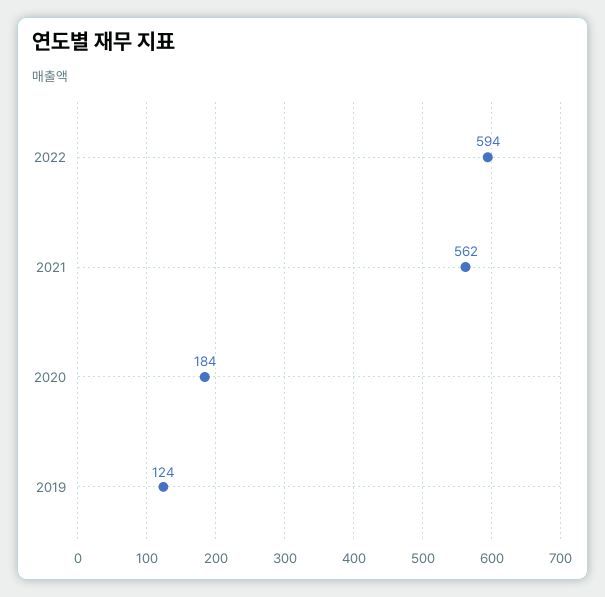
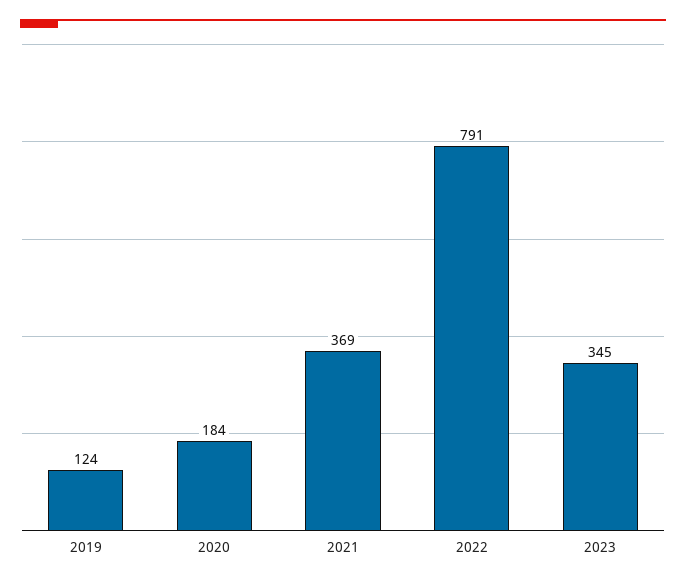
2022: 594 -> 791
2021: 562 -> 369
2023: none -> 345

